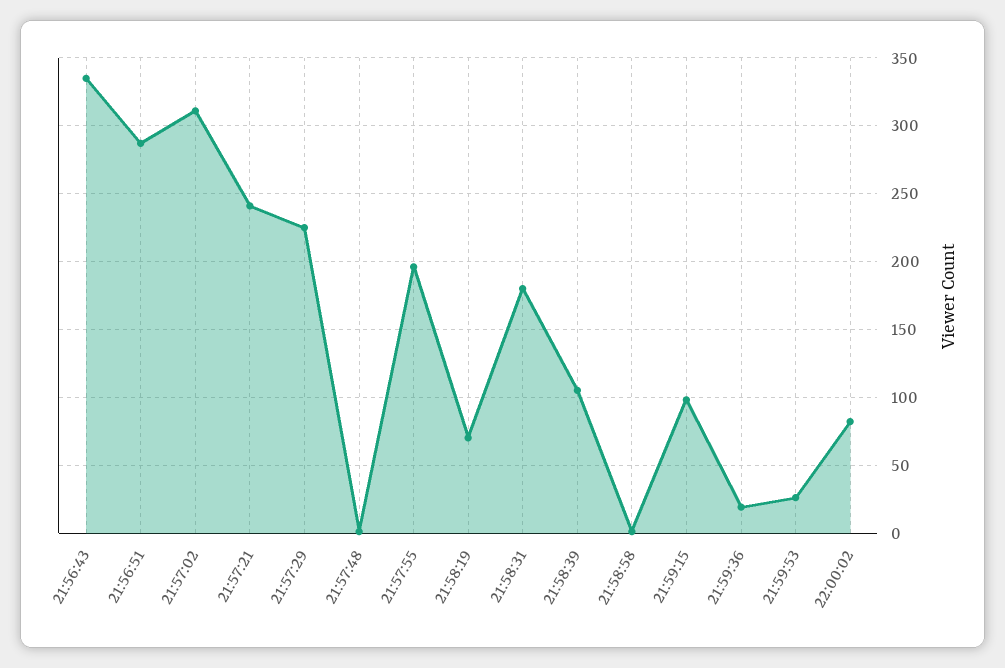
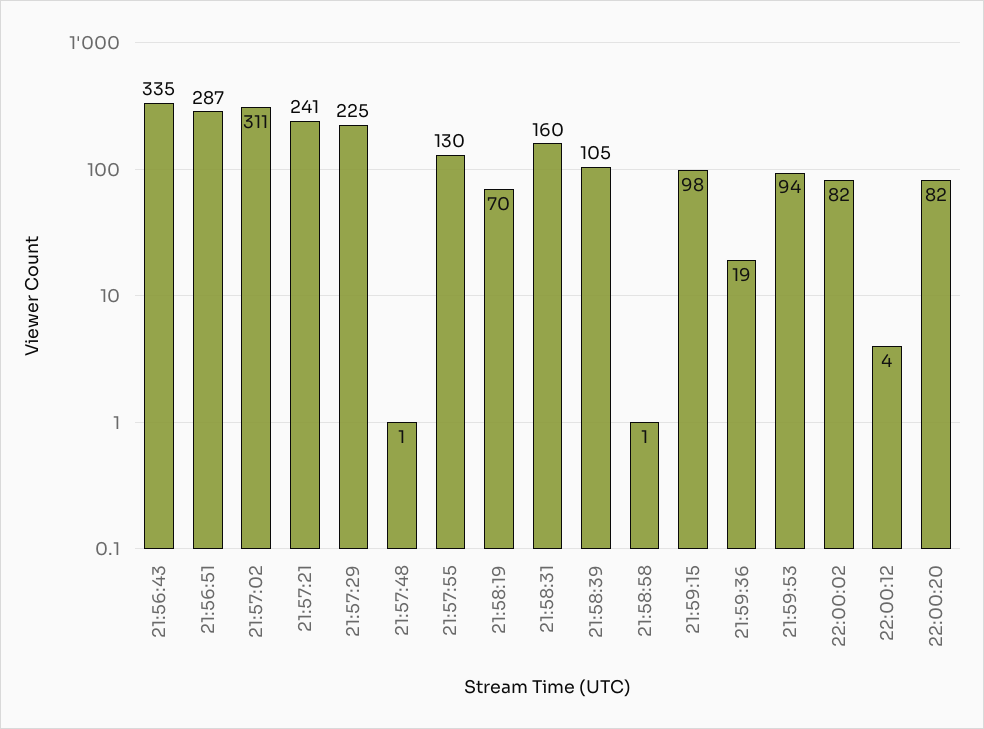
21:57:55: 195 -> 130
21:58:31: 180 -> 160
21:59:53: 25 -> 94
22:00:12: none -> 4
22:00:20: none -> 82

